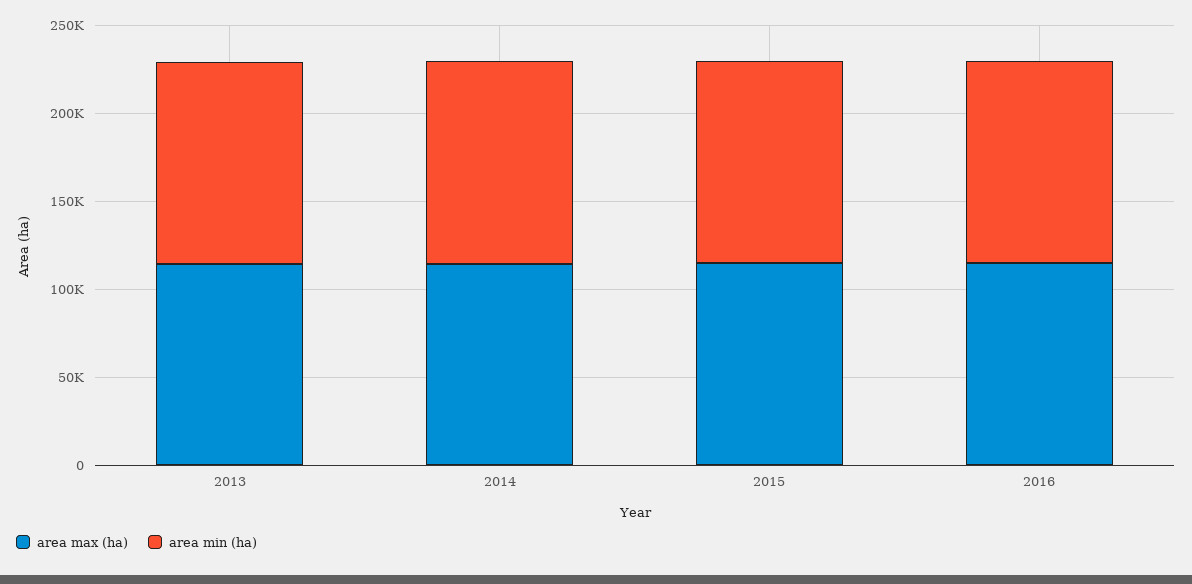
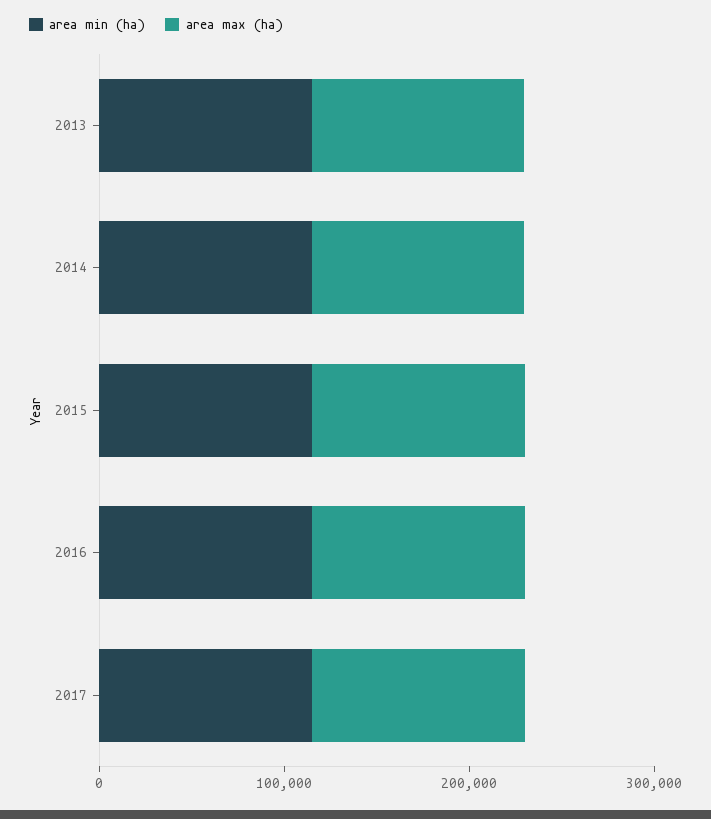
area min (ha), 2017: none -> 120000
area max (ha), 2017: none -> 120000

